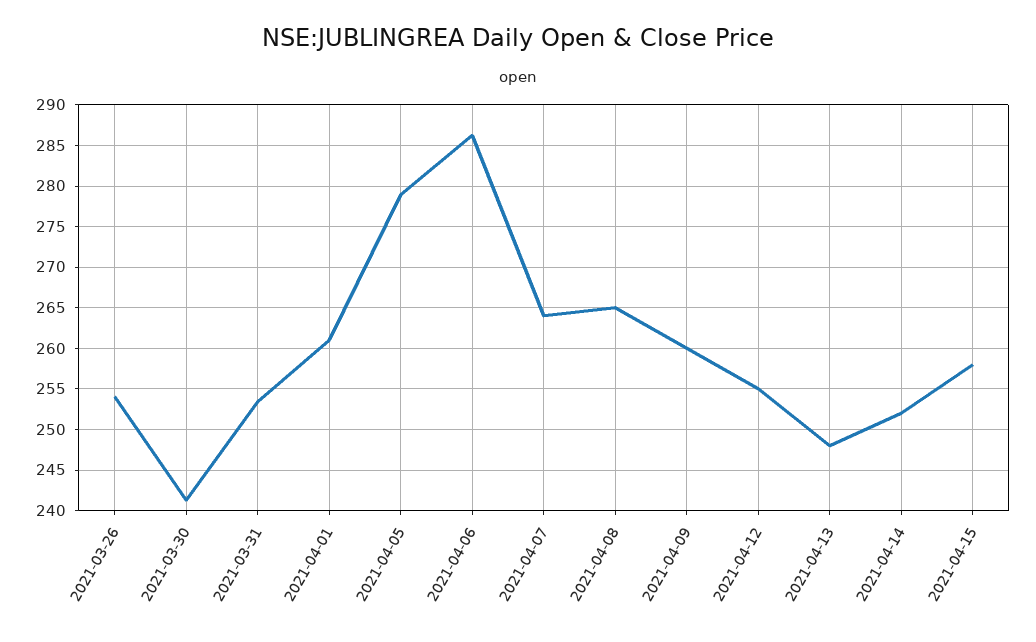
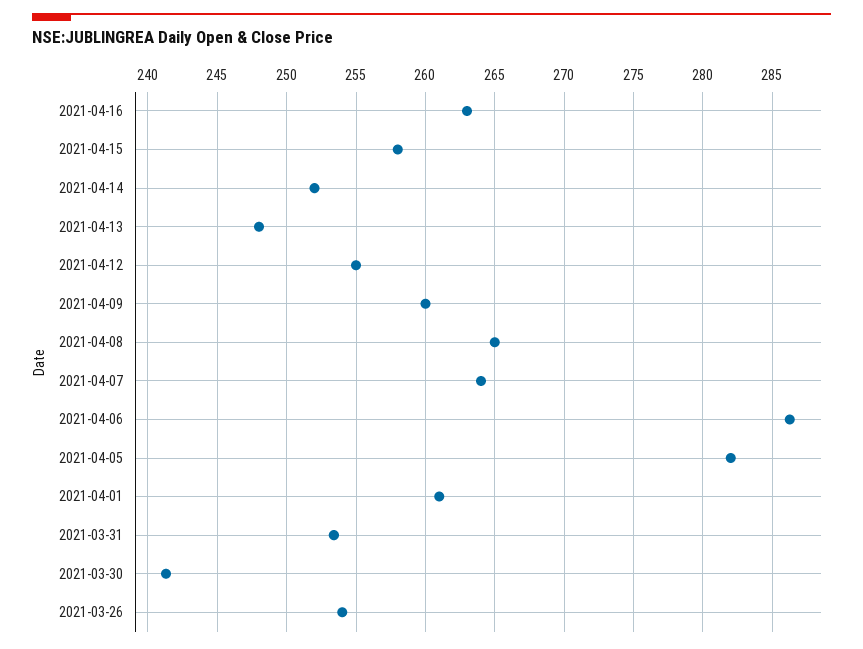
2021-04-05: 279 -> 282
2021-04-16: none -> 263

